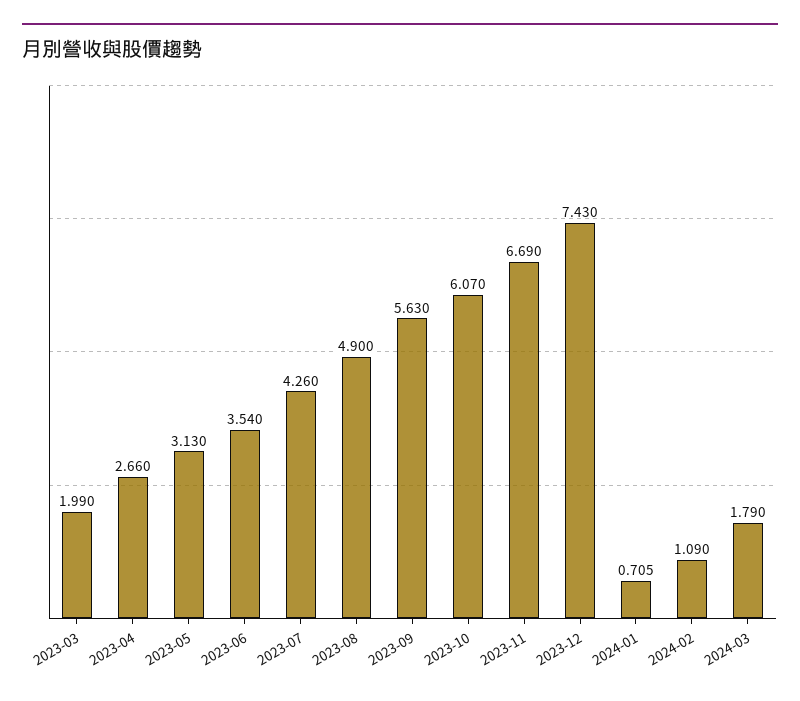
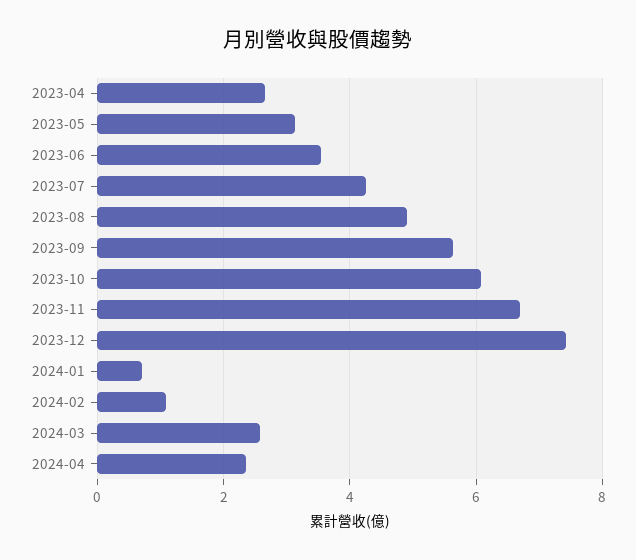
2023-03: 1.99 -> none
2024-03: 1.79 -> 2.6
2024-04: none -> 2.4

